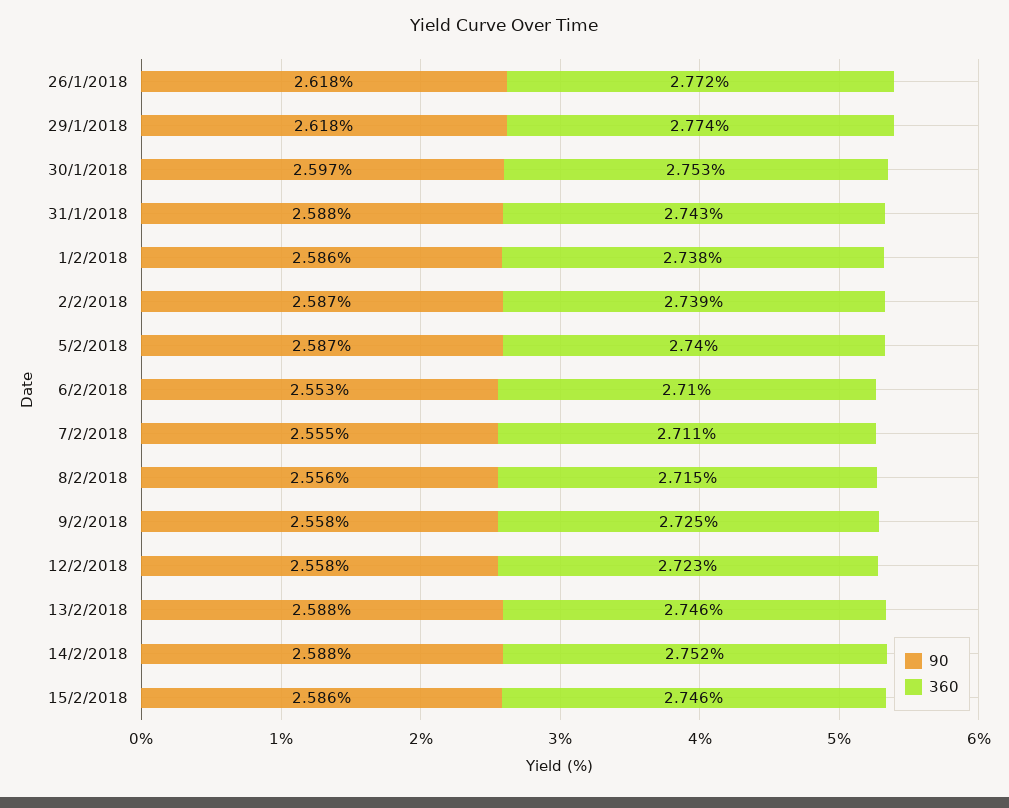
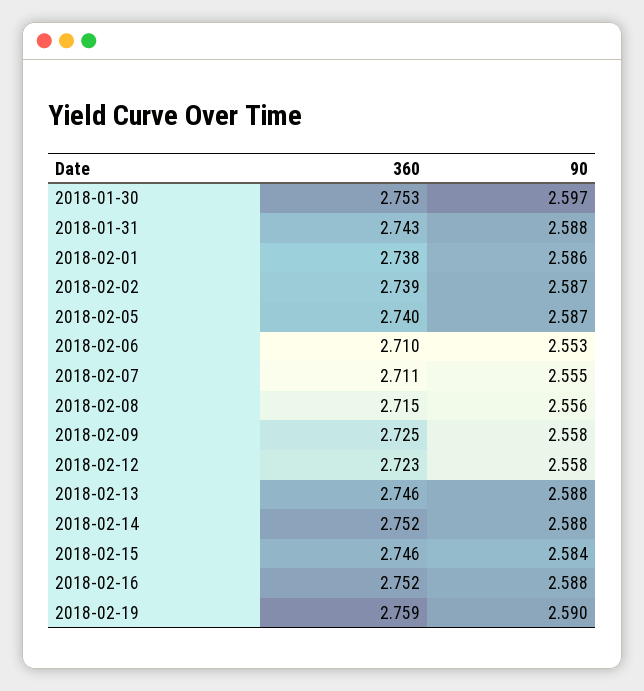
90, 26/1/2018: 2.618 -> none
360, 26/1/2018: 2.772 -> none
90, 29/1/2018: 2.618 -> none
360, 29/1/2018: 2.774 -> none
90, 15/2/2018: 2.586 -> 2.584
360, 2018-02-16: none -> 2.752
90, 2018-02-16: none -> 2.588
360, 2018-02-19: none -> 2.759
90, 2018-02-19: none -> 2.59

